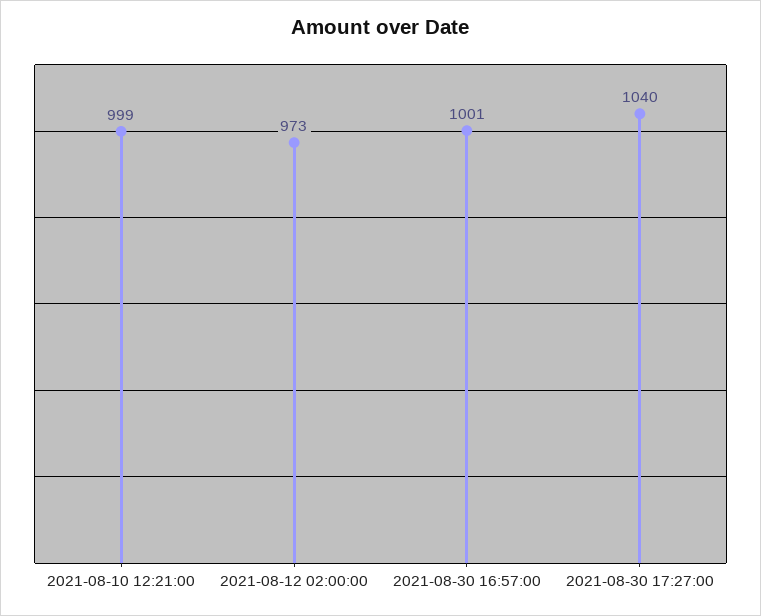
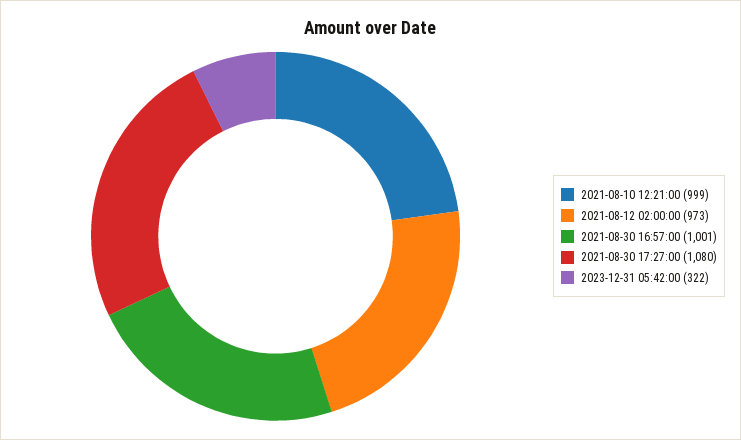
2021-08-30 17:27:00: 1040 -> 1080
2023-12-31 05:42:00: none -> 322

